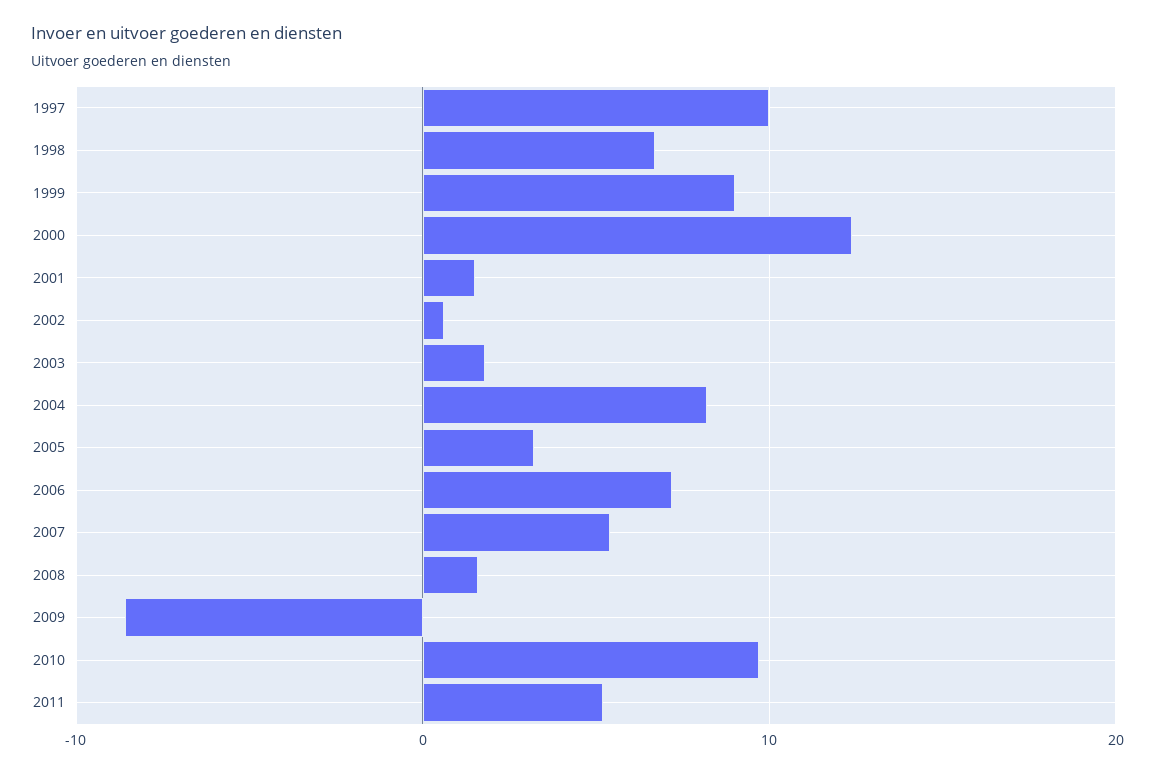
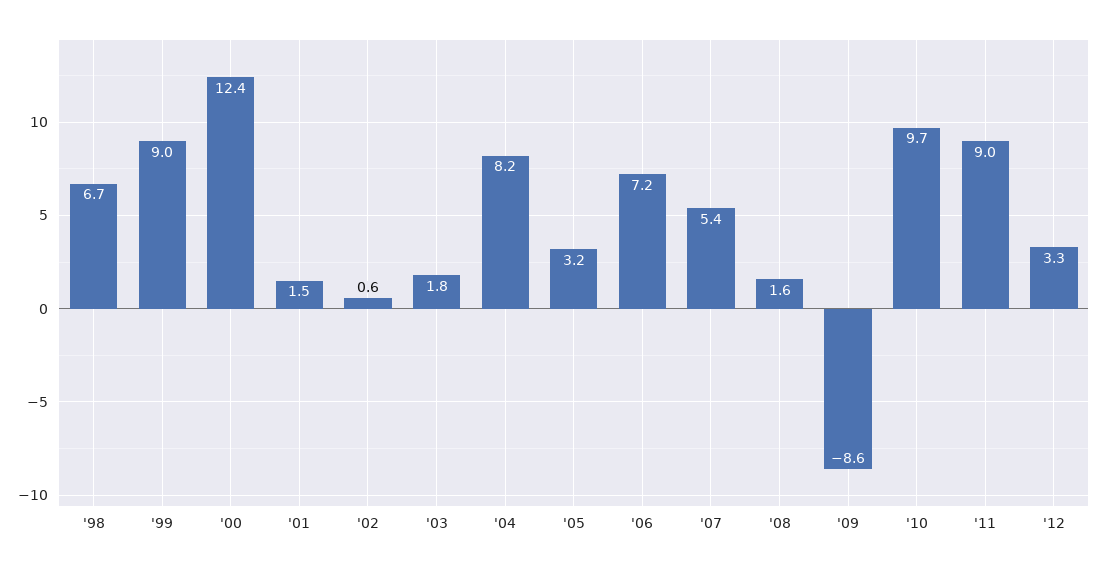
1997: 10 -> none
2011: 5 -> 9
'12: none -> 3.3

